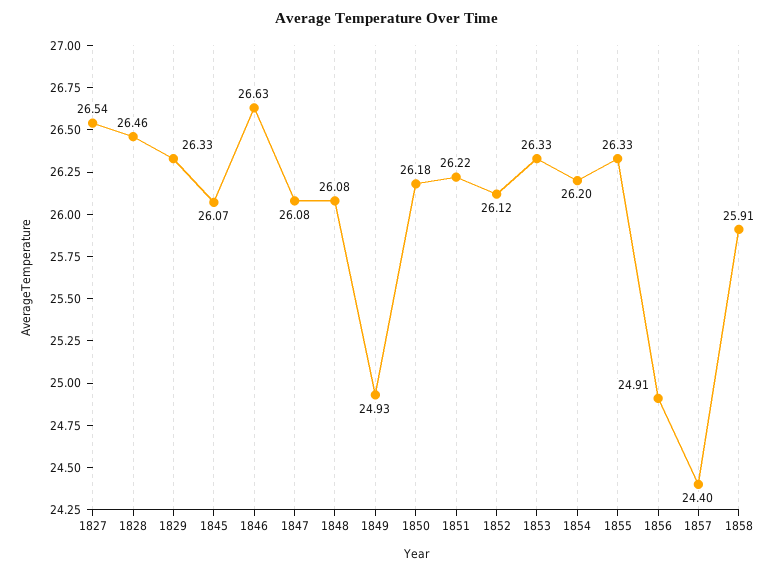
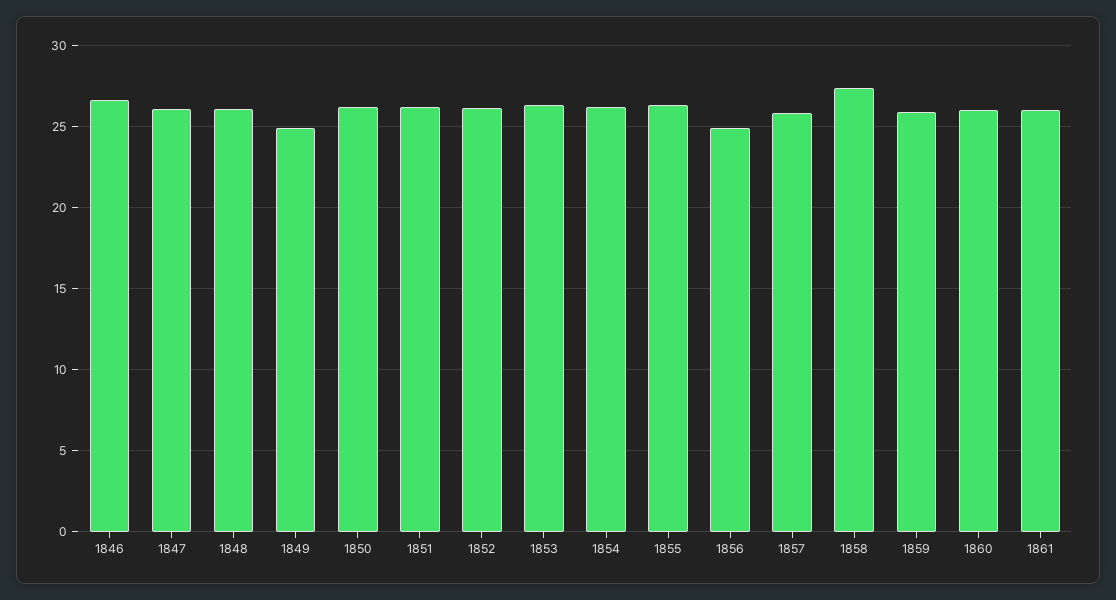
1827: 26.54 -> none
1828: 26.46 -> none
1829: 26.33 -> none
1845: 26.07 -> none
1857: 24.4 -> 26
1858: 25.91 -> 27.5
1859: none -> 26
1860: none -> 26
1861: none -> 26

